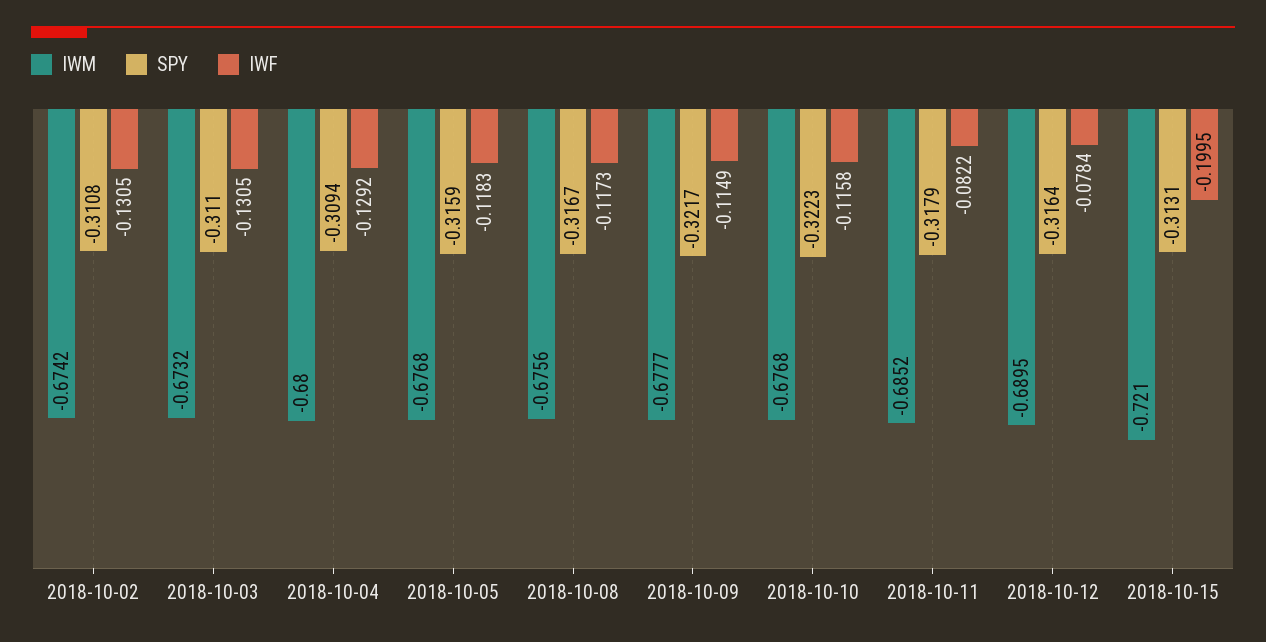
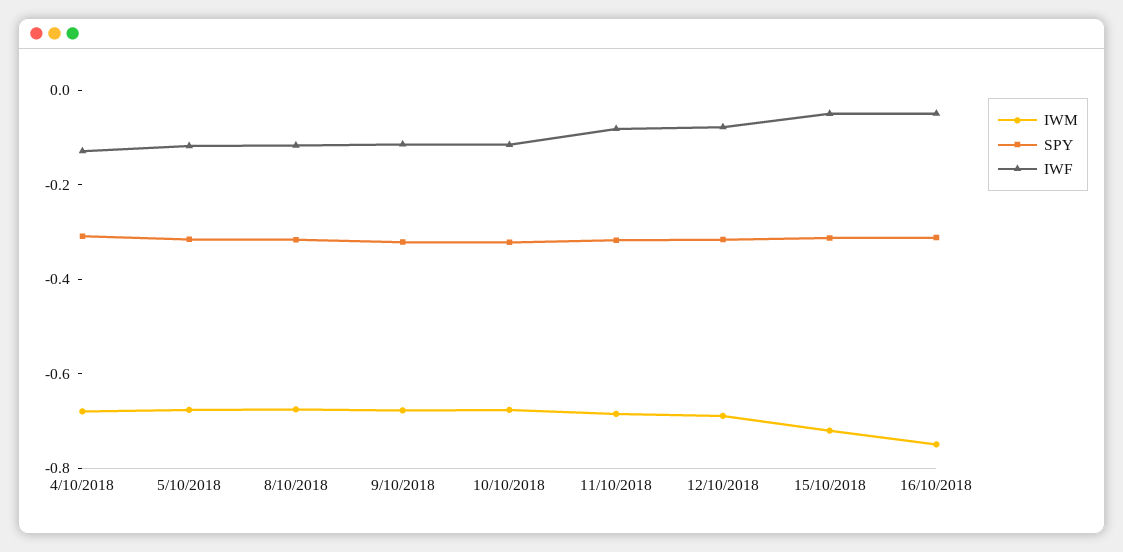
IWM, 2018-10-02: -0.6742 -> none
SPY, 2018-10-02: -0.3108 -> none
IWF, 2018-10-02: -0.1305 -> none
IWM, 2018-10-03: -0.6732 -> none
SPY, 2018-10-03: -0.311 -> none
IWF, 2018-10-03: -0.1305 -> none
IWF, 2018-10-15: -0.1995 -> -0.05
IWM, 16/10/2018: none -> -0.75
SPY, 16/10/2018: none -> -0.3
IWF, 16/10/2018: none -> -0.05

